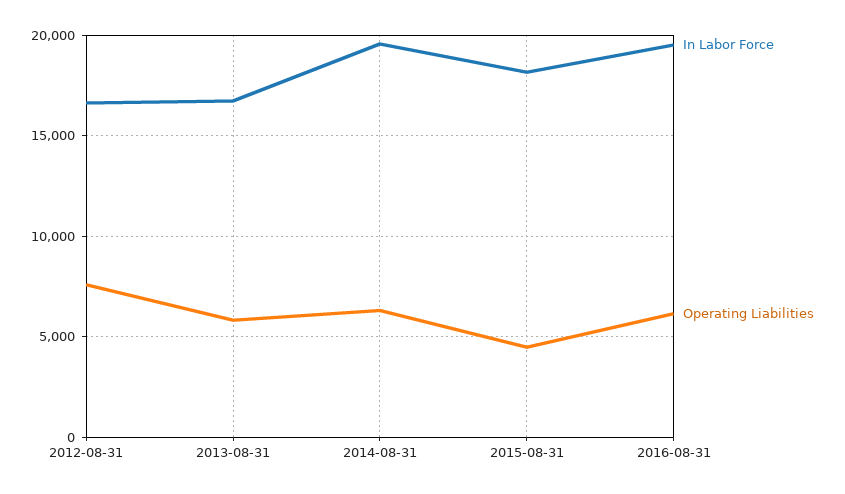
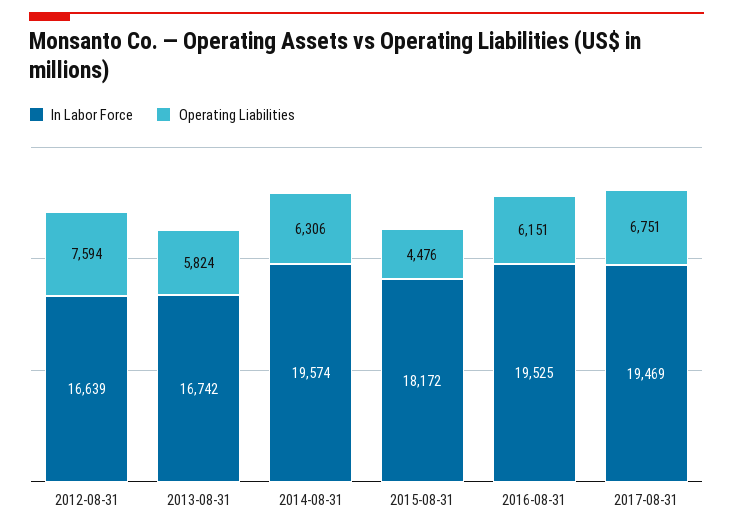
In Labor Force, 2017-08-31: none -> 19469
Operating Liabilities, 2017-08-31: none -> 6751

